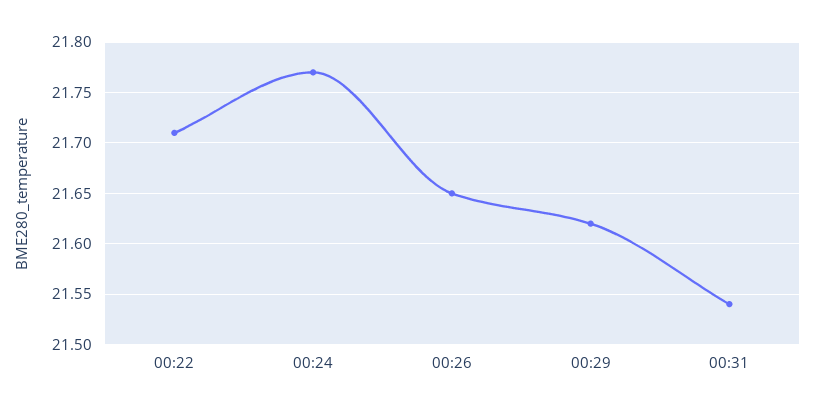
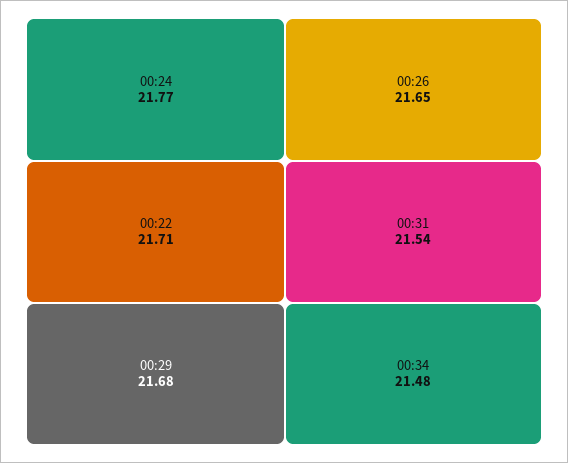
00:29: 21.62 -> 21.68
00:34: none -> 21.48

